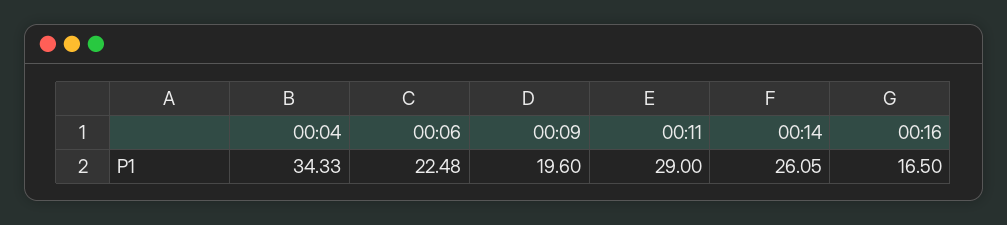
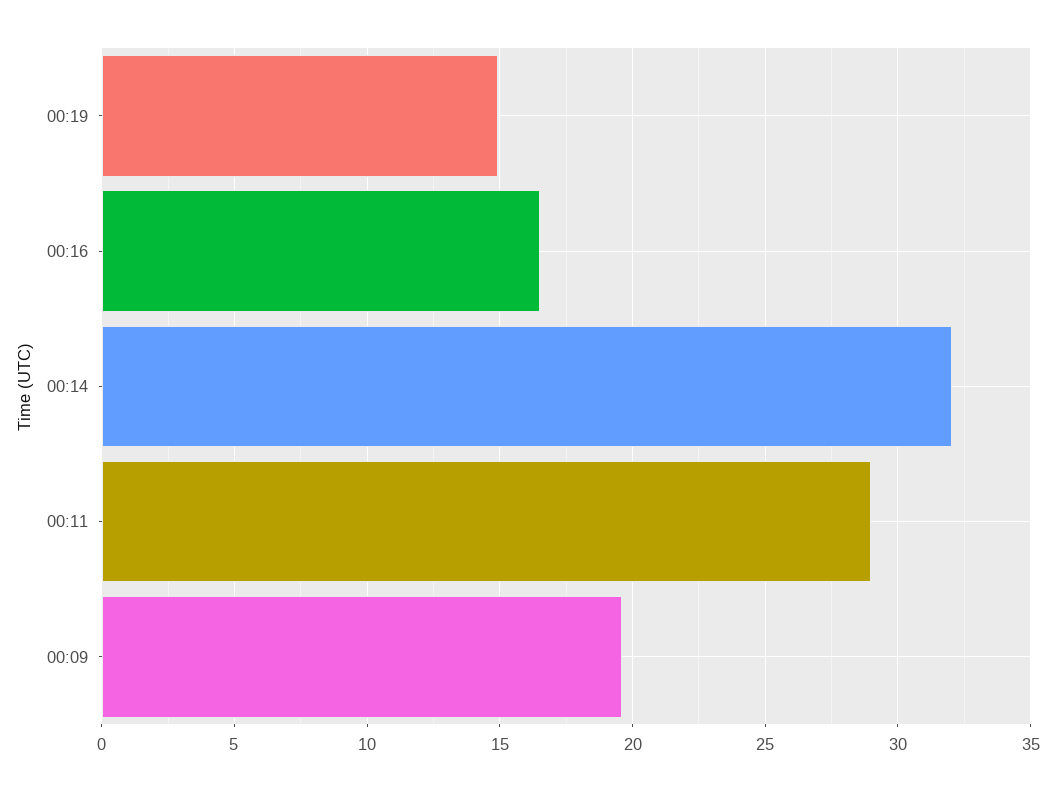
00:04: 34.33 -> none
00:06: 22.48 -> none
00:14: 26.05 -> 32
00:19: none -> 15

